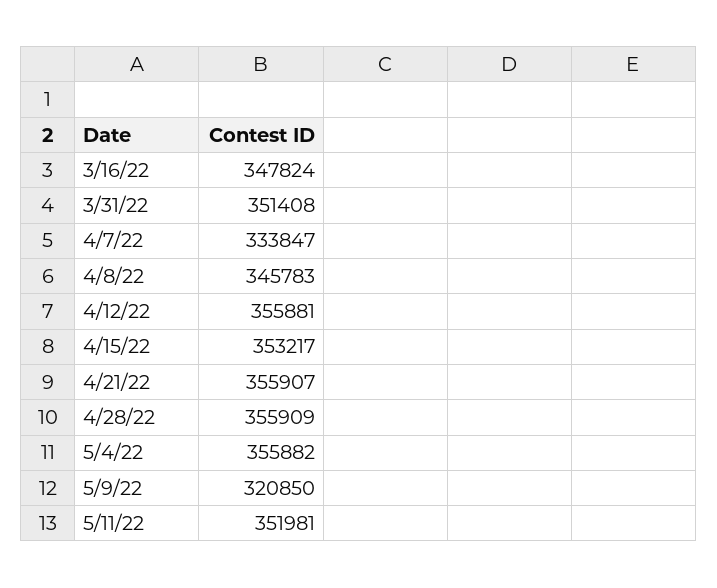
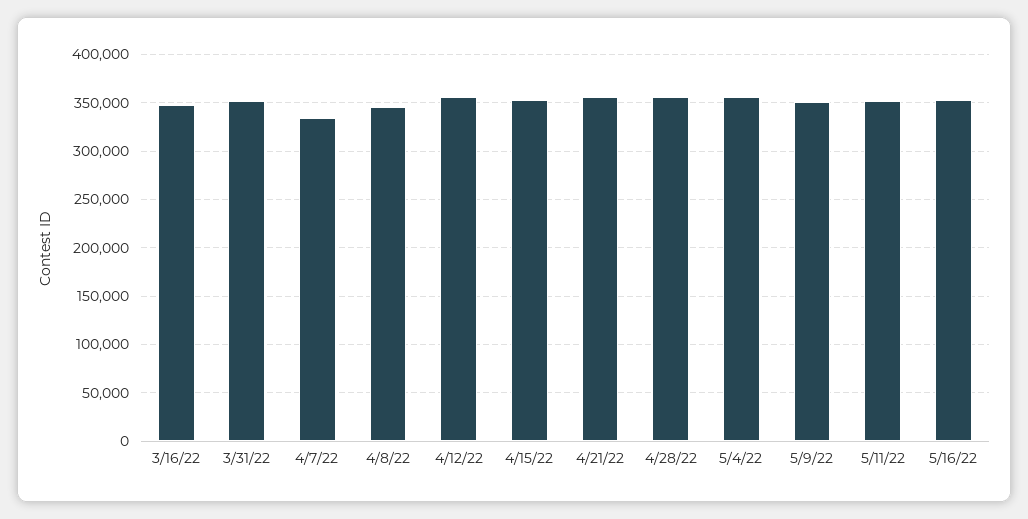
5/9/22: 320850 -> 350000
5/16/22: none -> 350000

